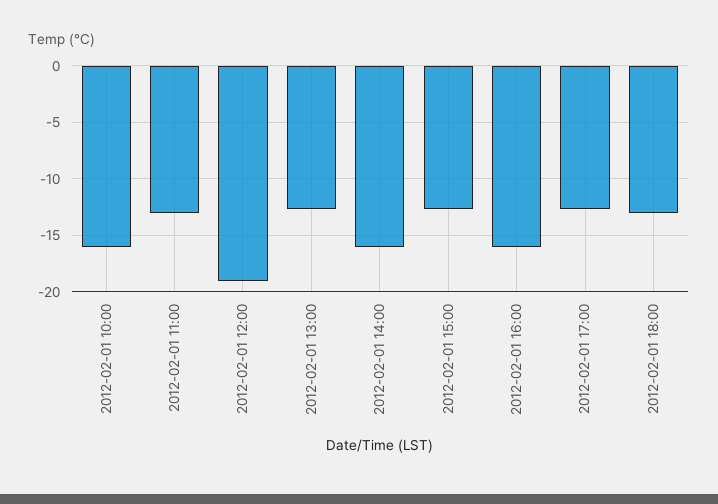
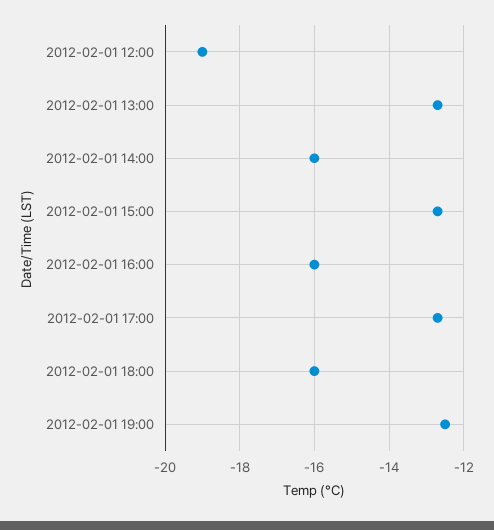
2012-02-01 10:00: -16 -> none
2012-02-01 11:00: -13 -> none
2012-02-01 18:00: -13 -> -16
2012-02-01 19:00: none -> -12.5

